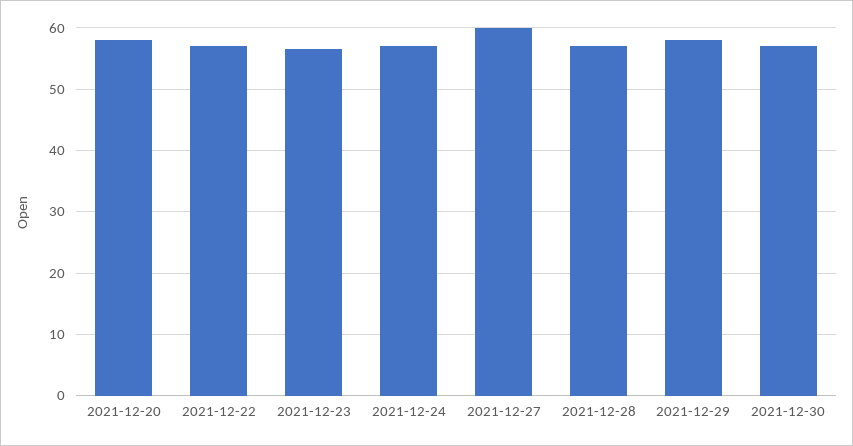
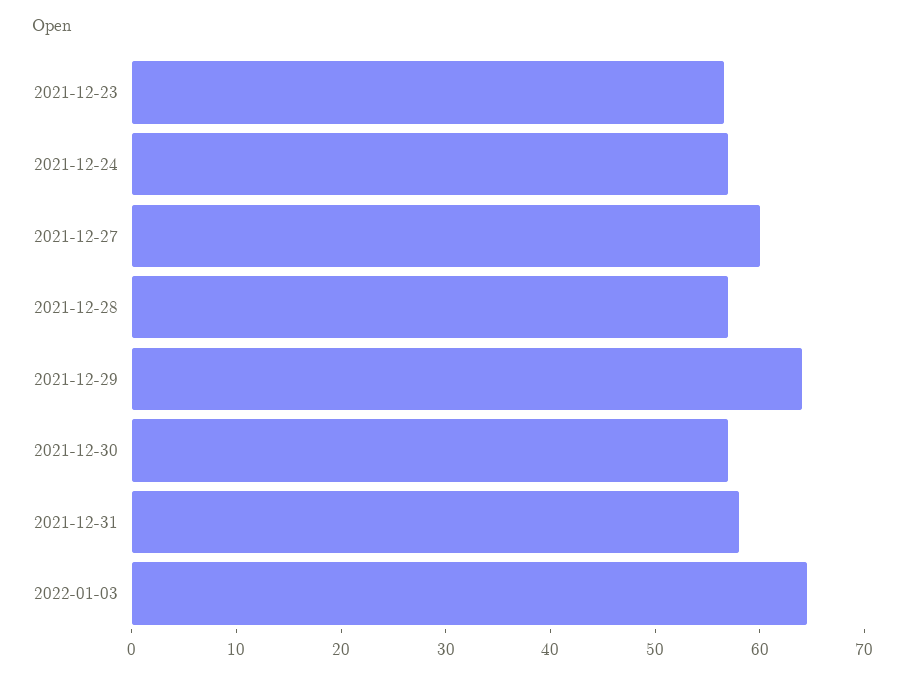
2021-12-20: 58 -> none
2021-12-22: 57 -> none
2021-12-29: 58 -> 64
2021-12-31: none -> 58
2022-01-03: none -> 64

